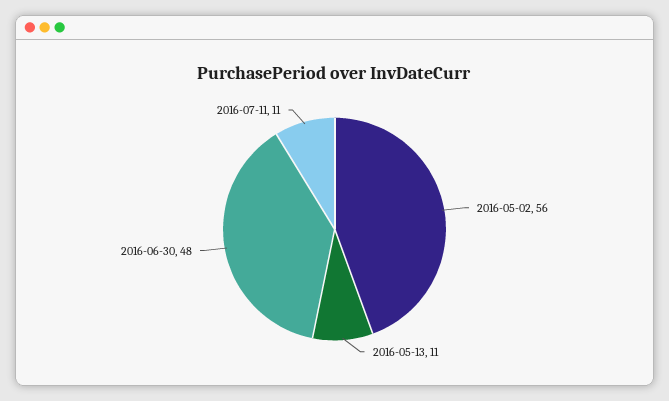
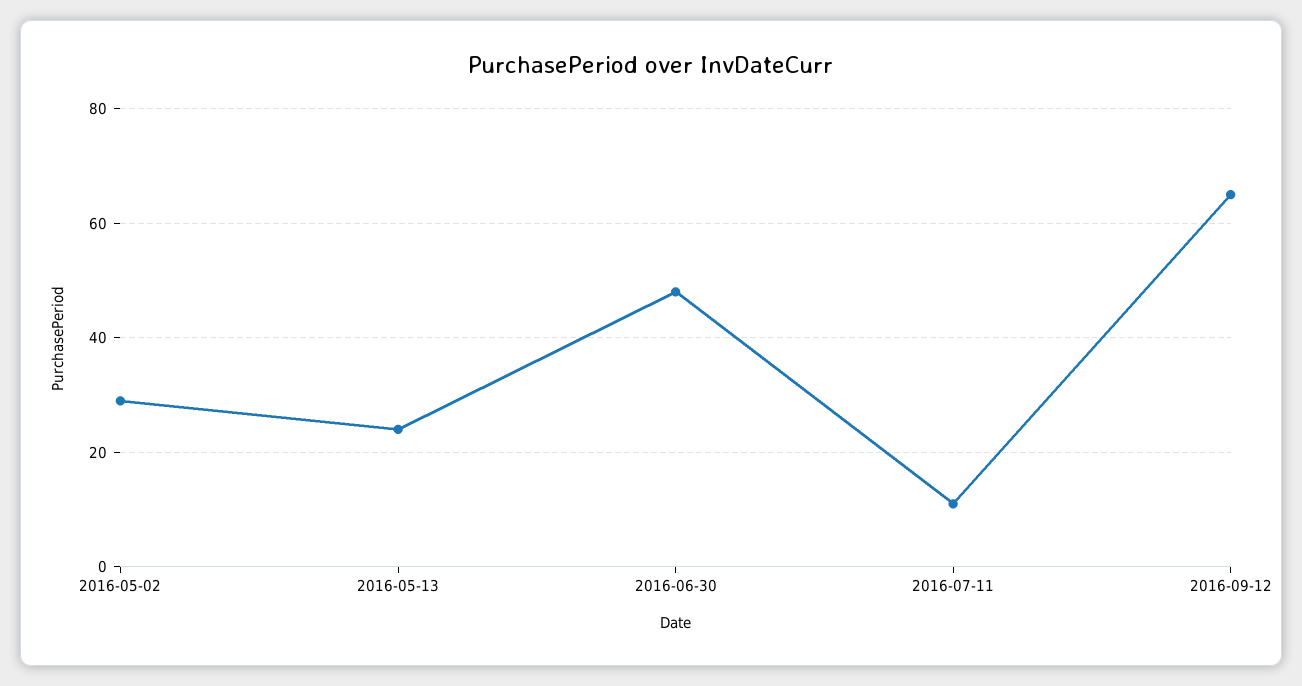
2016-05-02: 56 -> 30
2016-05-13: 11 -> 25
2016-09-12: none -> 65

